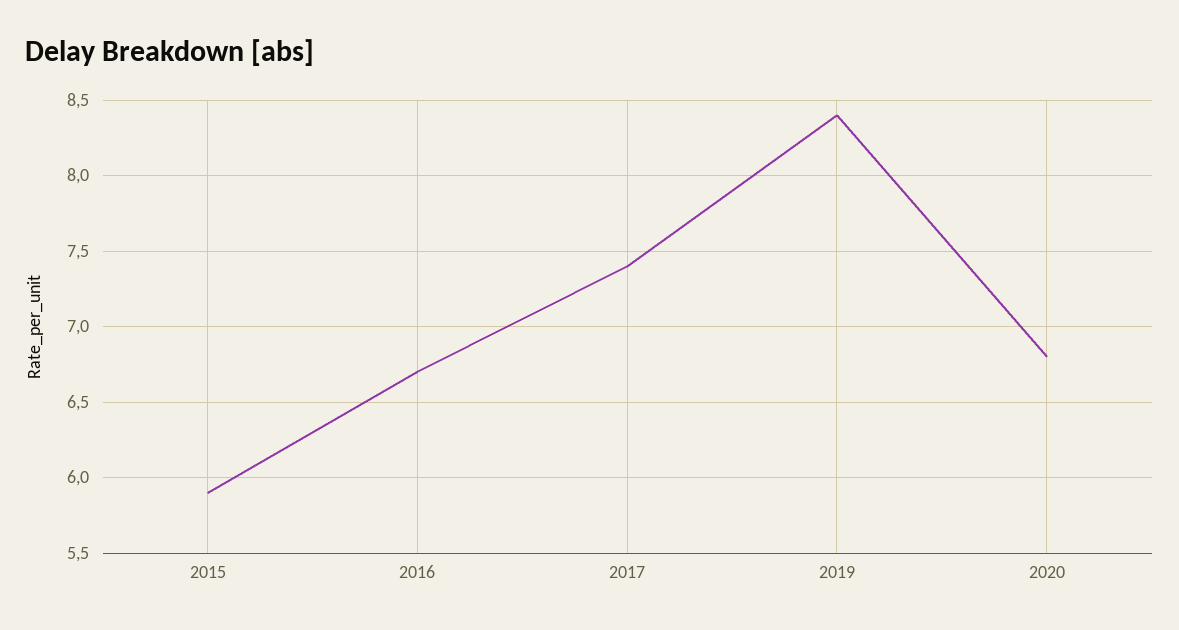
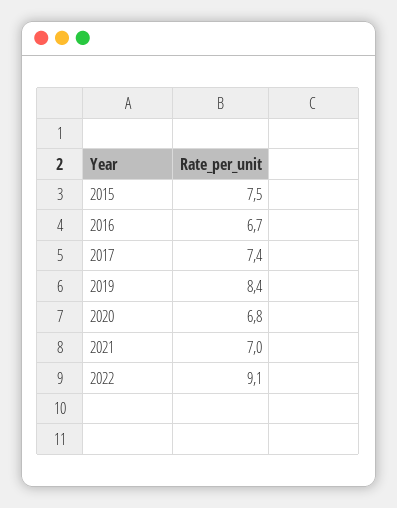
2015: 5.9 -> 7.5
2021: none -> 7
2022: none -> 9.1

